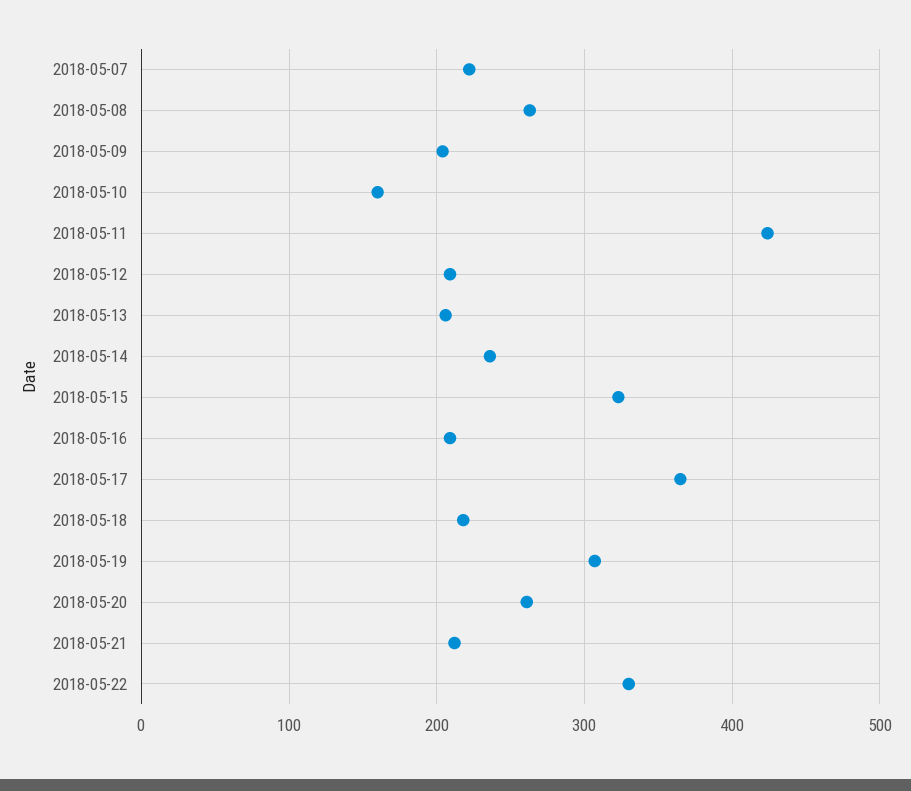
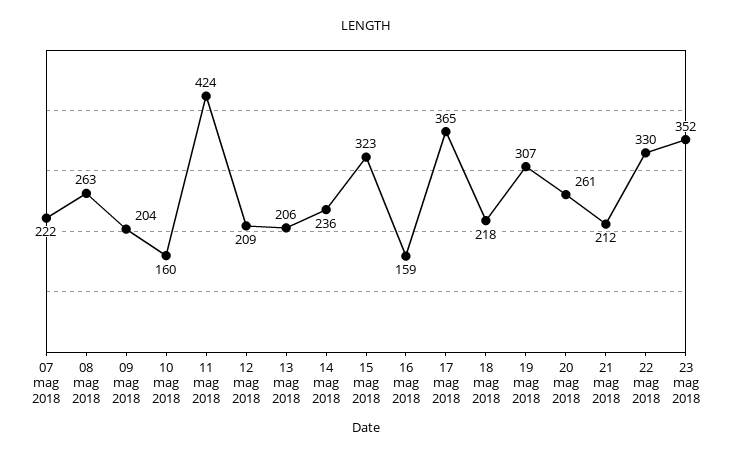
2018-05-16: 210 -> 159
23 mag 2018: none -> 352

